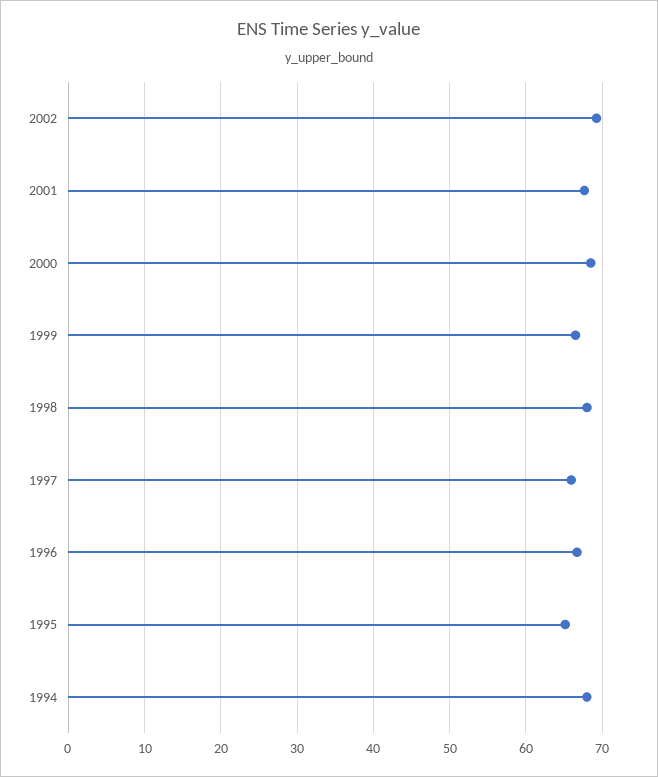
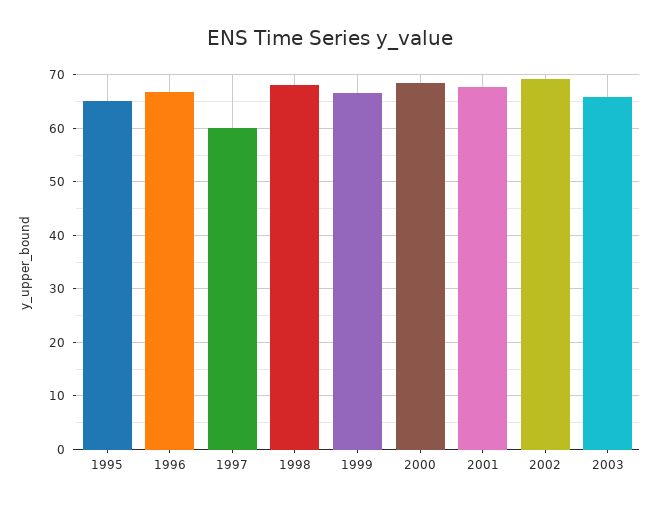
1997: 66 -> 60
1994: 68 -> none
2003: none -> 66

